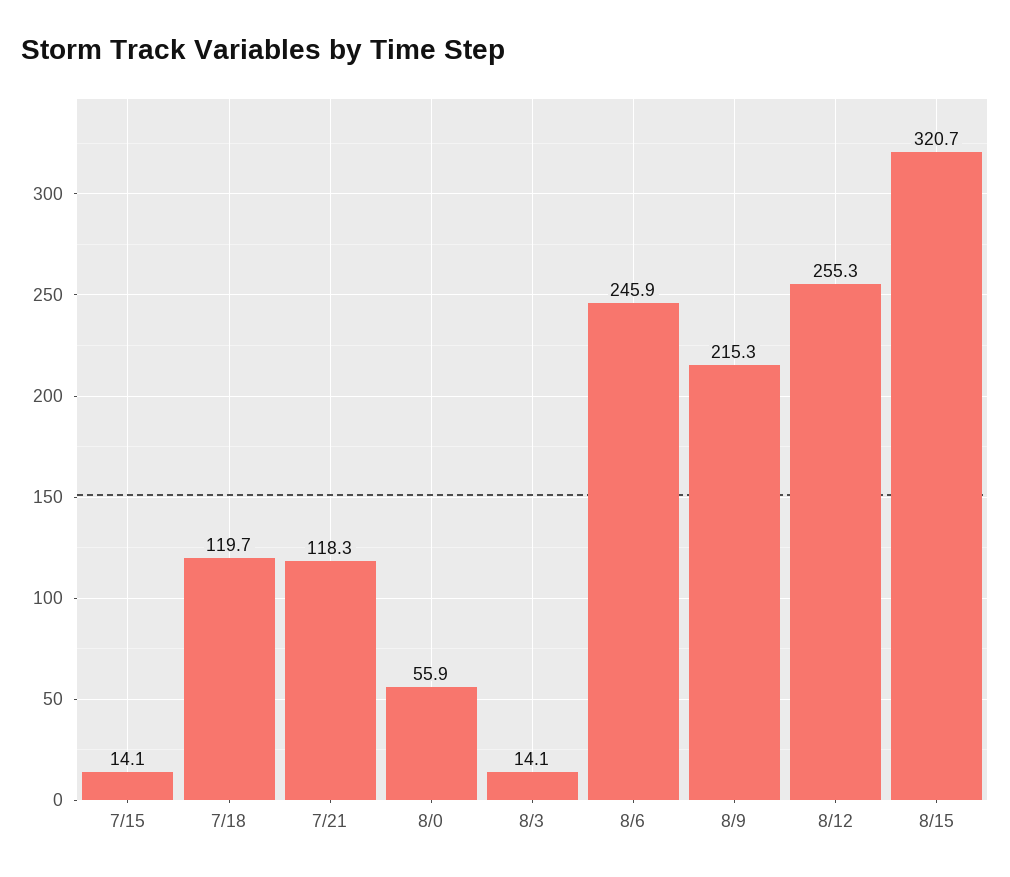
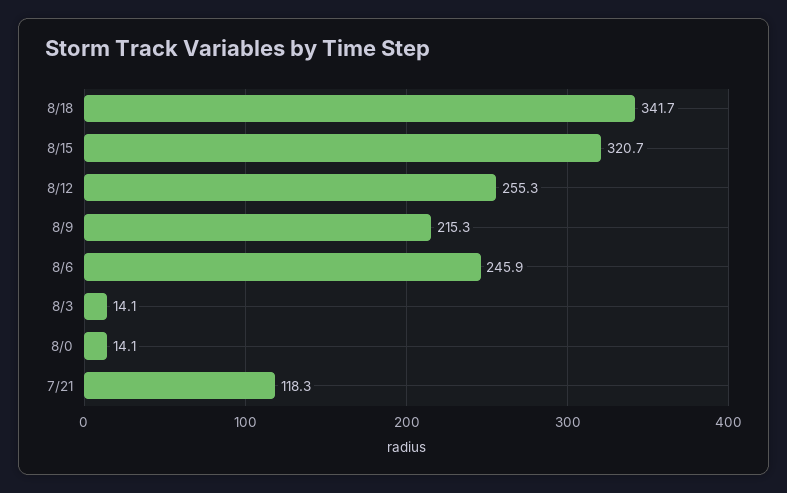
7/15: 14.1 -> none
7/18: 119.7 -> none
8/0: 55.9 -> 14.1
8/18: none -> 341.7

